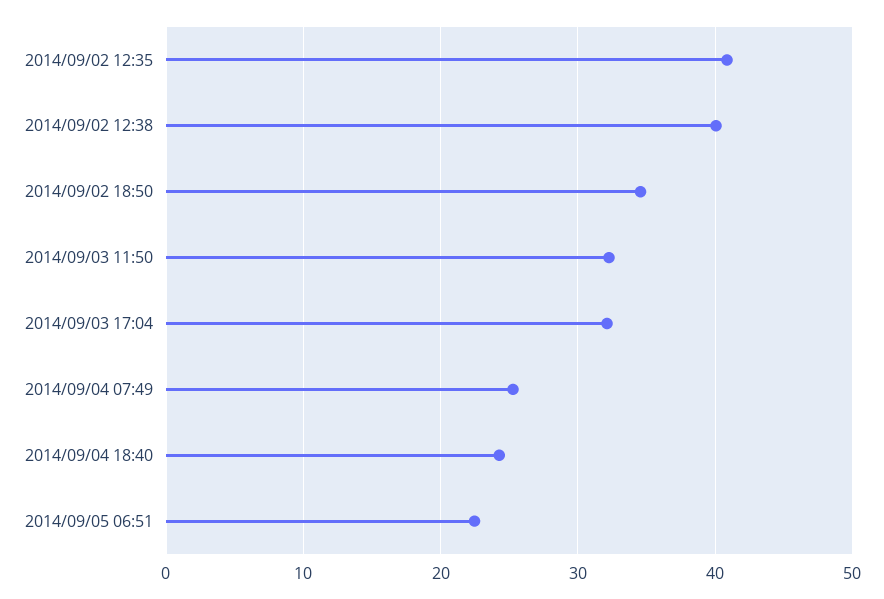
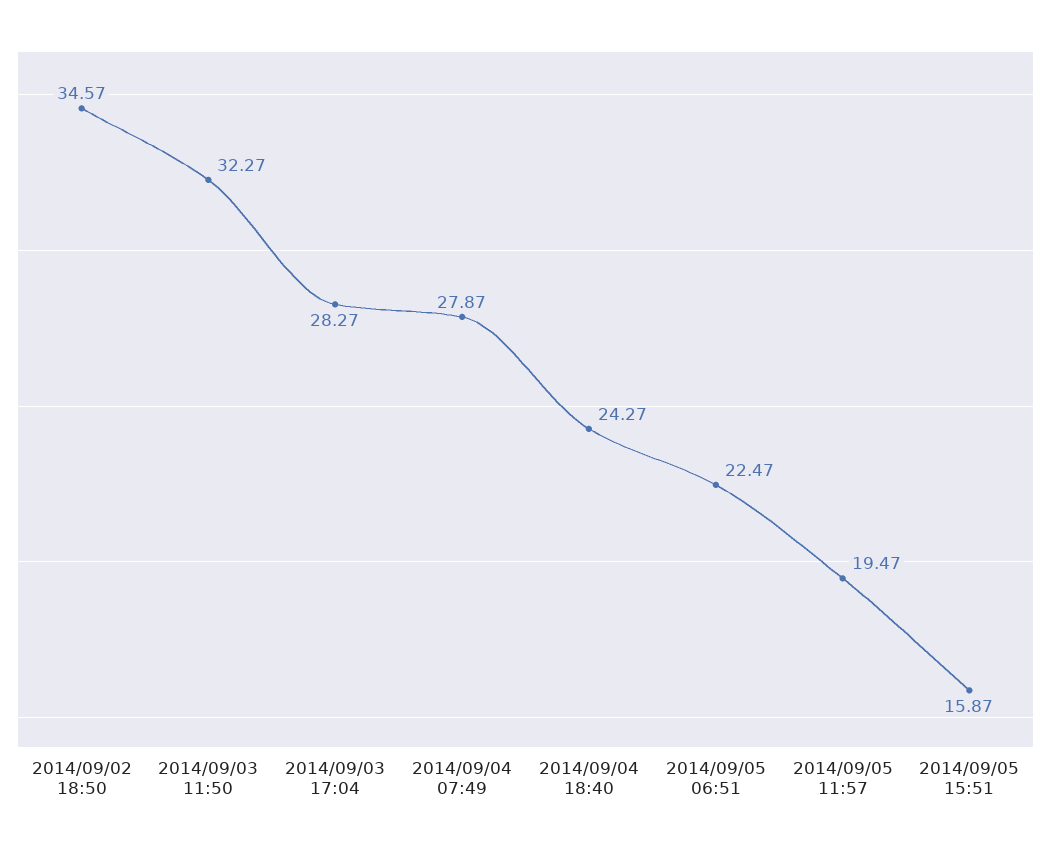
2014/09/02 12:35: 41 -> none
2014/09/02 12:38: 40 -> none
2014/09/03 17:04: 32 -> 28.27
2014/09/04 07:49: 25 -> 27.87
2014/09/05 11:57: none -> 19.47
2014/09/05 15:51: none -> 15.87

